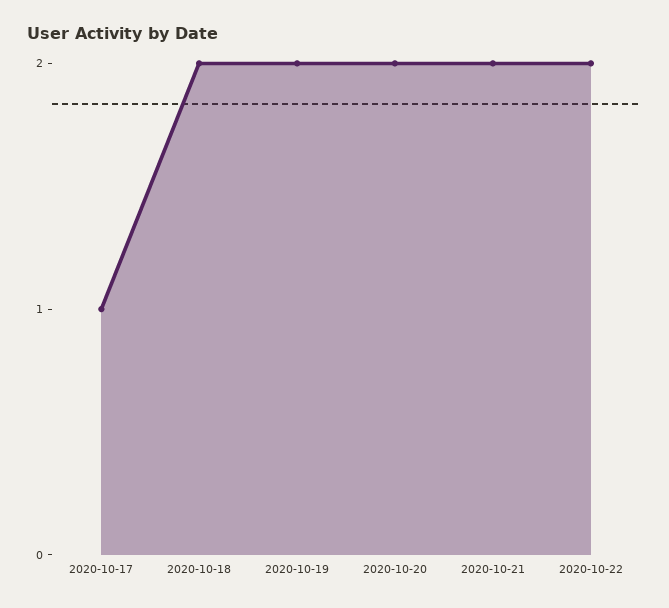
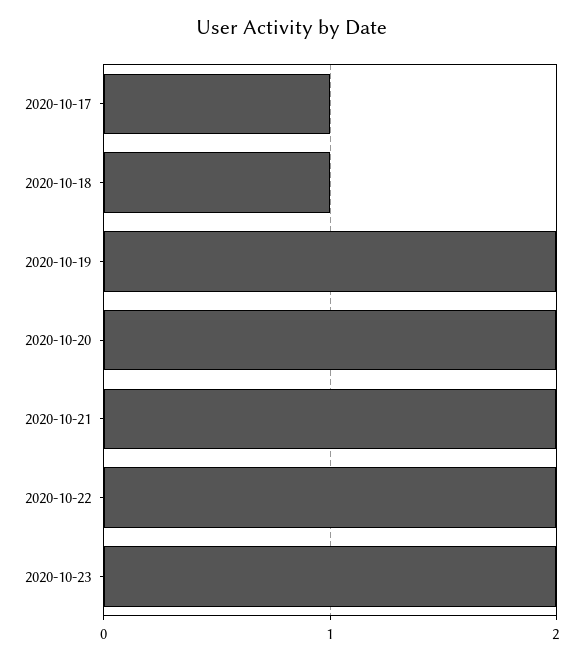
2020-10-18: 2 -> 1
2020-10-23: none -> 2

